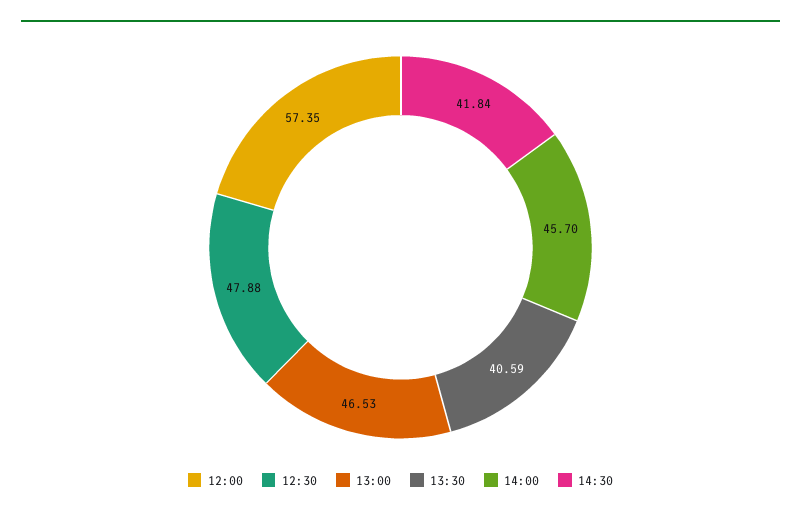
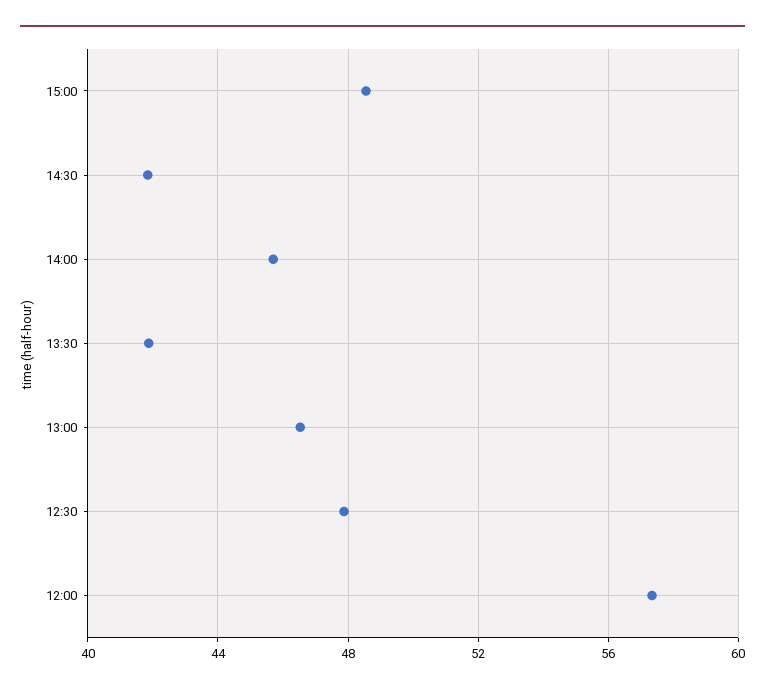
13:30: 40.59 -> 42
15:00: none -> 48.5

